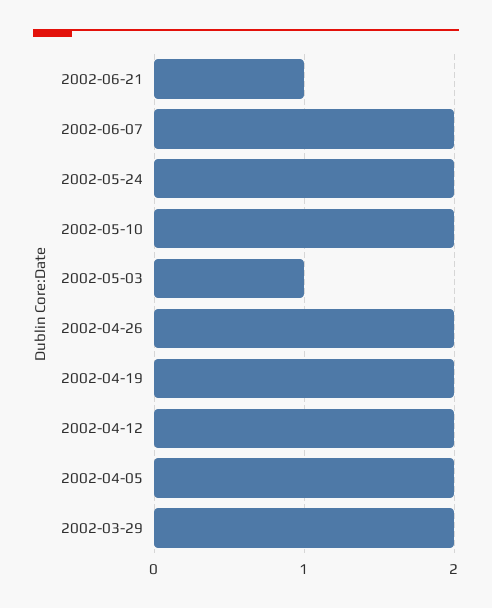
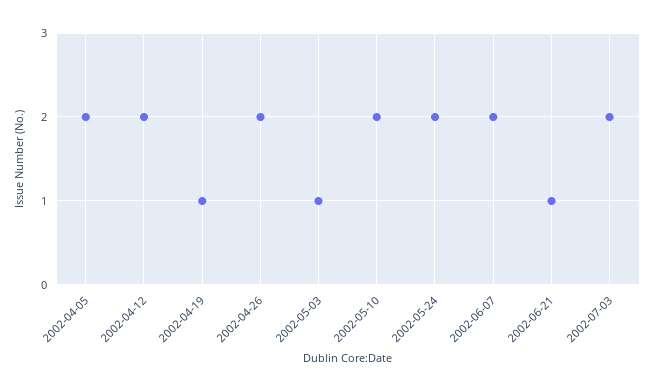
2002-04-19: 2 -> 1
2002-03-29: 2 -> none
2002-07-03: none -> 2

